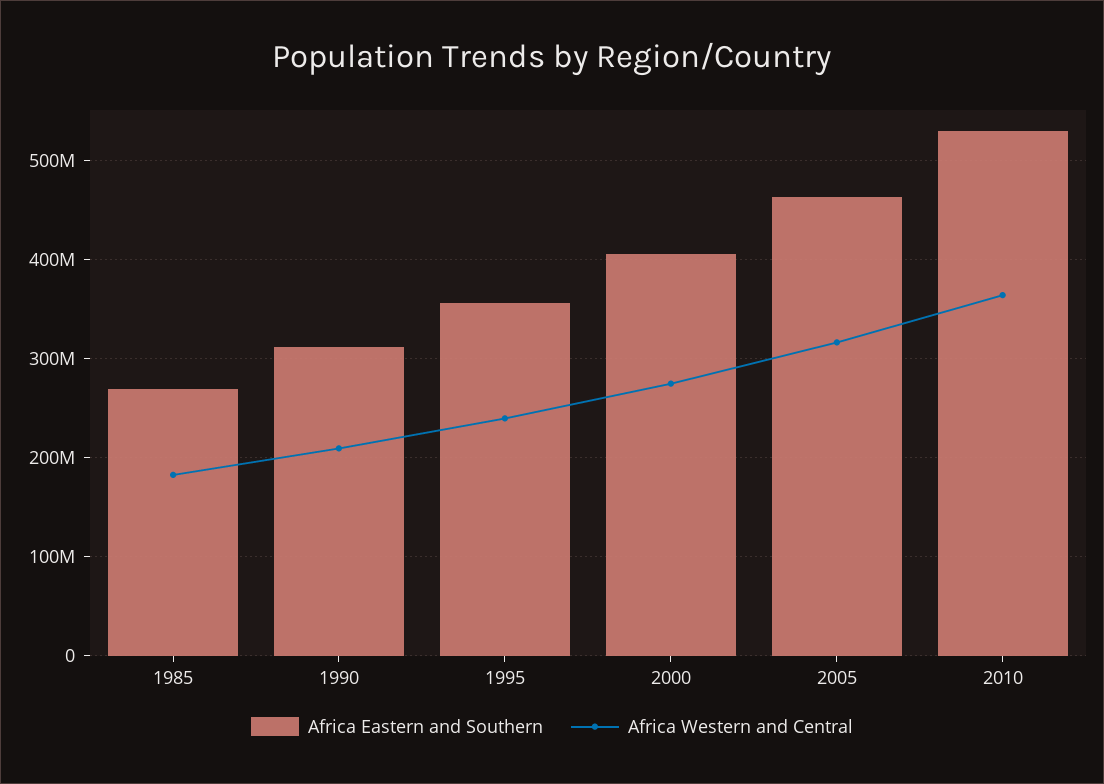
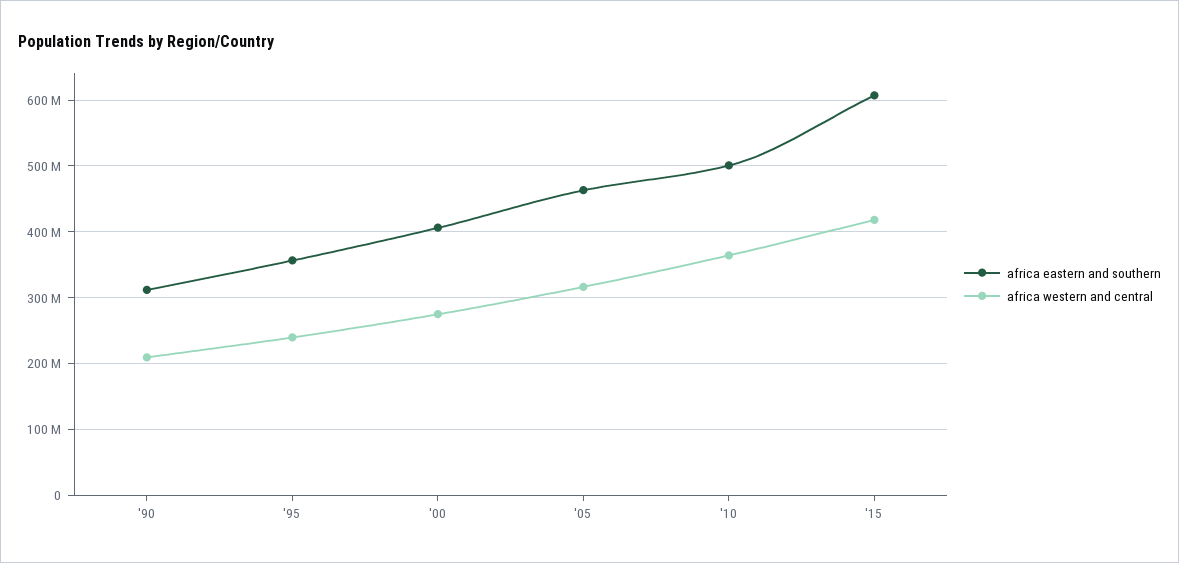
Africa Eastern and Southern, 1985: 270000000 -> none
Africa Western and Central, 1985: 180000000 -> none
Africa Eastern and Southern, 2010: 530000000 -> 500000000
Africa Eastern and Southern, '15: none -> 610000000
Africa Western and Central, '15: none -> 420000000

